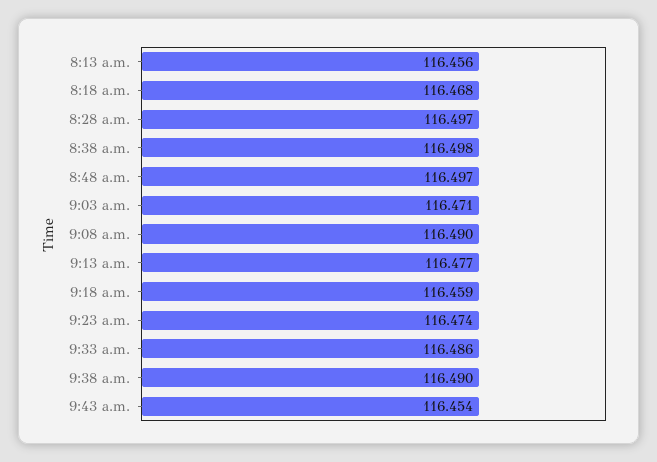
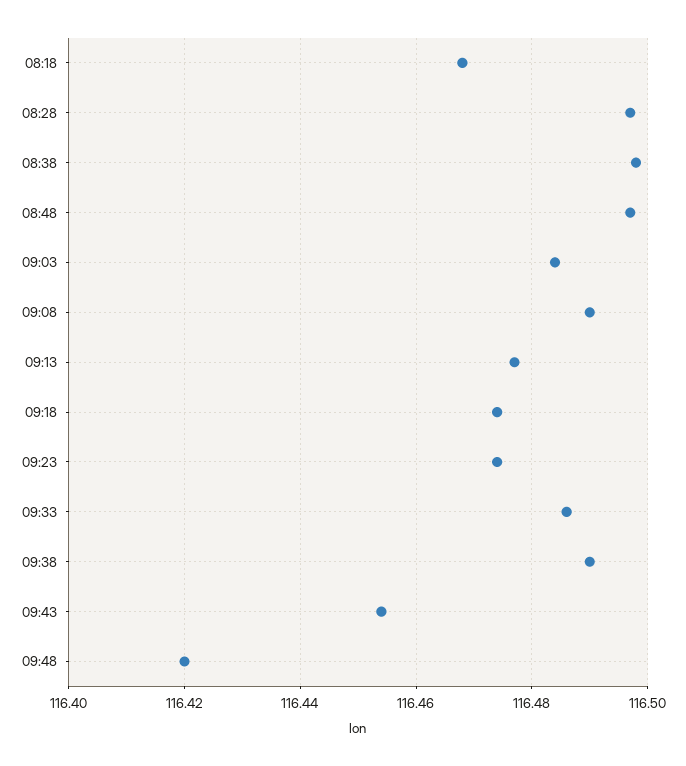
8:13 a.m.: 116.456 -> none
9:03 a.m.: 116.471 -> 116.485
9:18 a.m.: 116.459 -> 116.475
09:48: none -> 116.42

